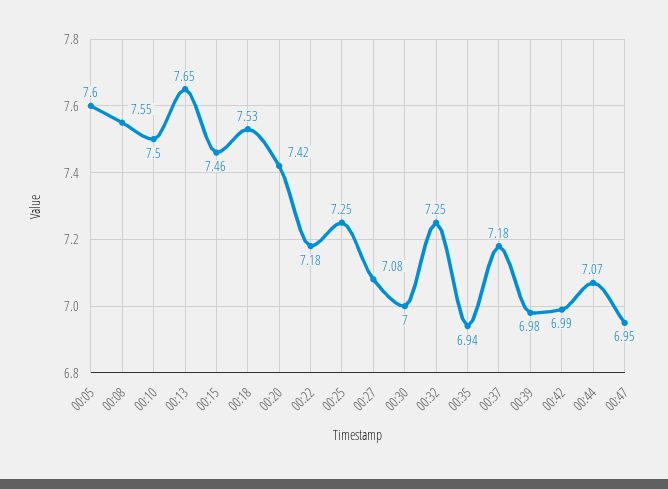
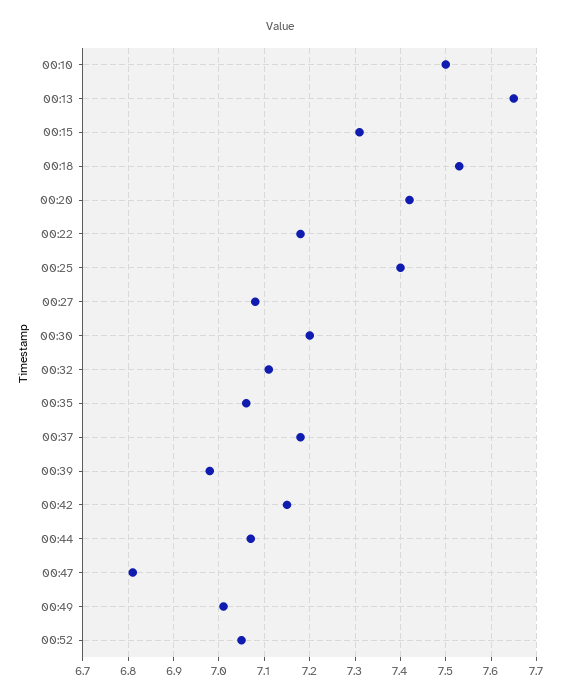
00:05: 7.6 -> none
00:08: 7.55 -> none
00:15: 7.46 -> 7.3
00:25: 7.25 -> 7.4
00:30: 7 -> 7.2
00:32: 7.25 -> 7.1
00:35: 6.94 -> 7.05
00:42: 6.99 -> 7.15
00:47: 6.95 -> 6.8
00:49: none -> 7
00:52: none -> 7.05

